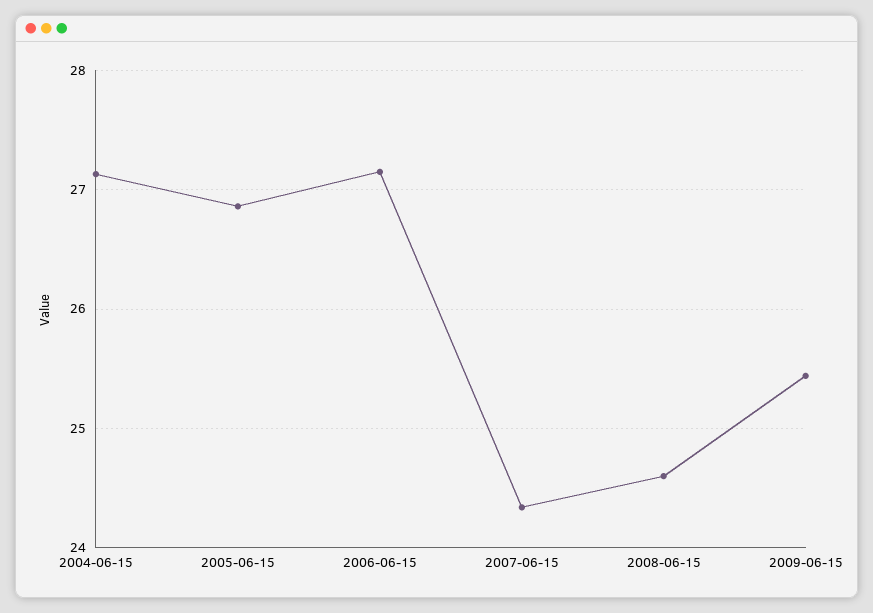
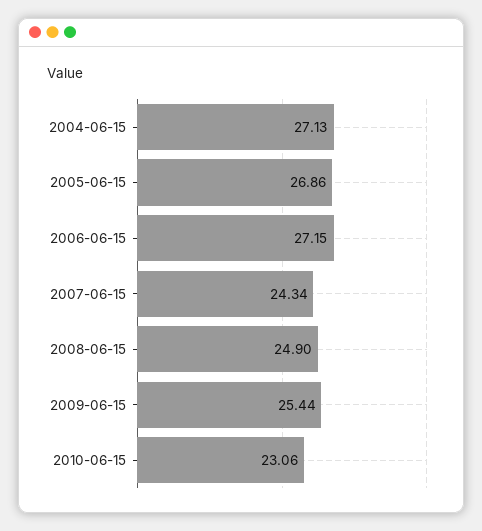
2008-06-15: 24.6 -> 24.9
2010-06-15: none -> 23.06

